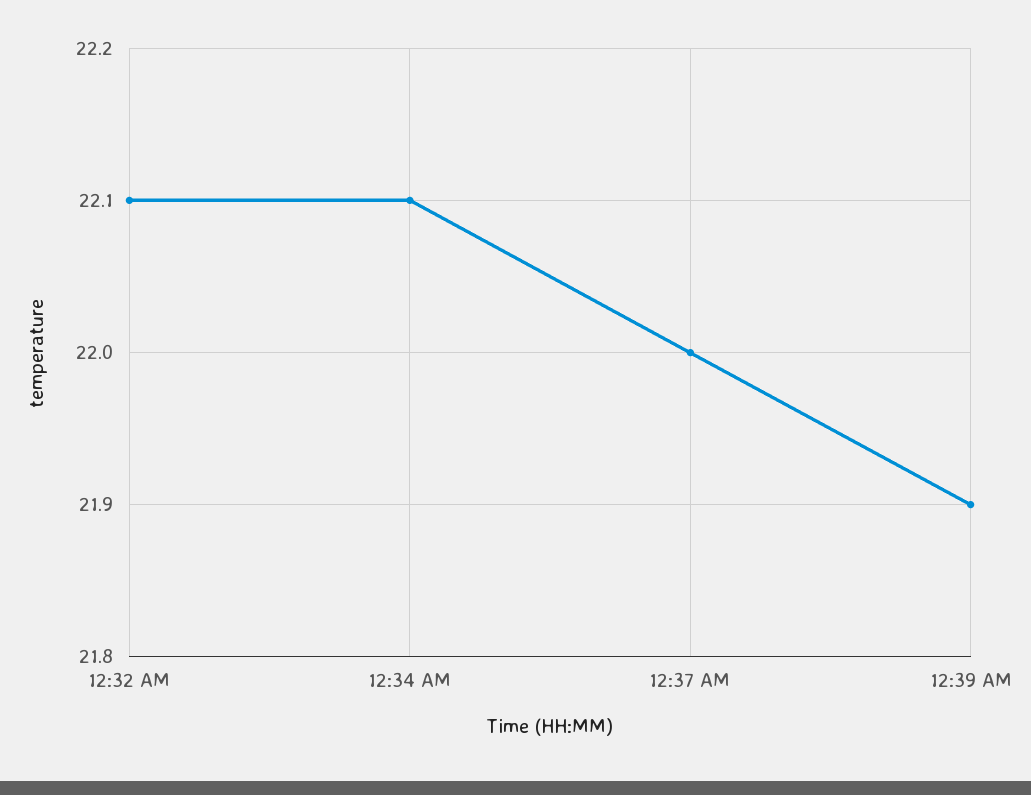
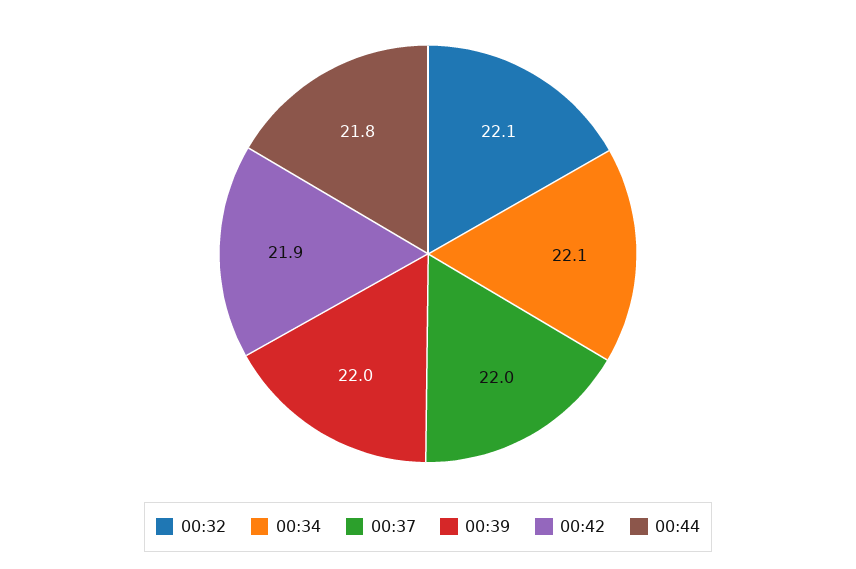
12:39 AM: 21.9 -> 22
00:42: none -> 21.9
00:44: none -> 21.8

